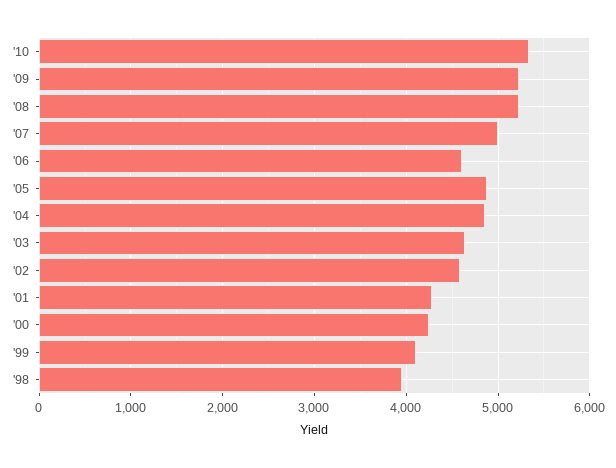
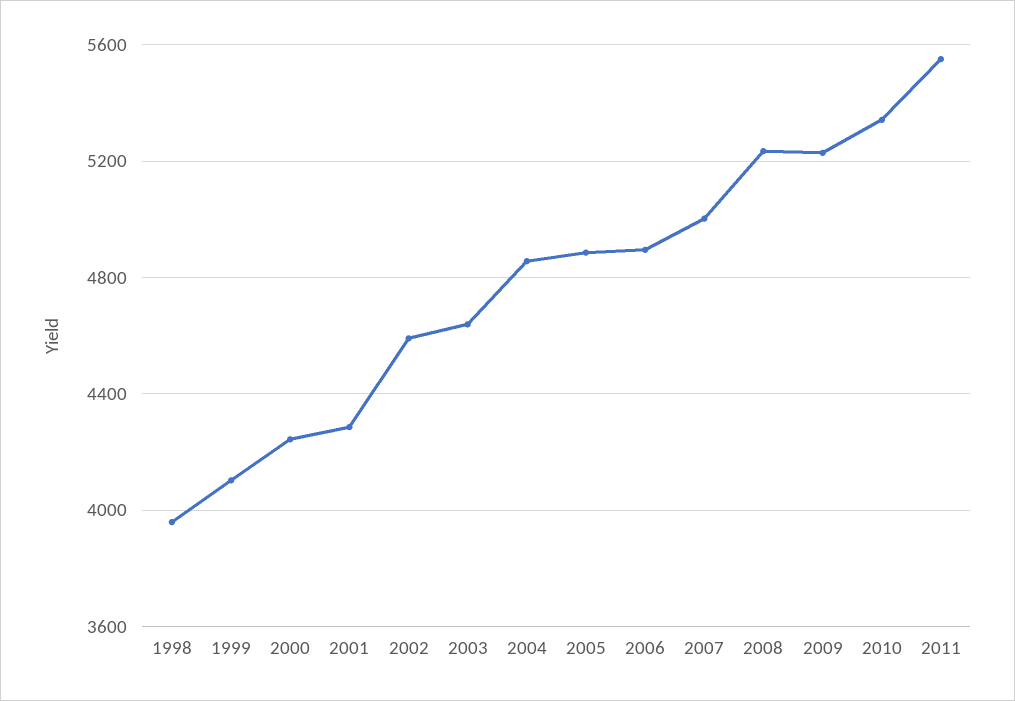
'06: 4600 -> 4900
2011: none -> 5550

